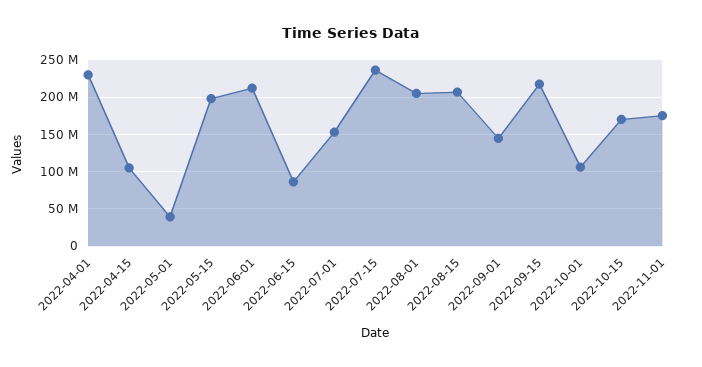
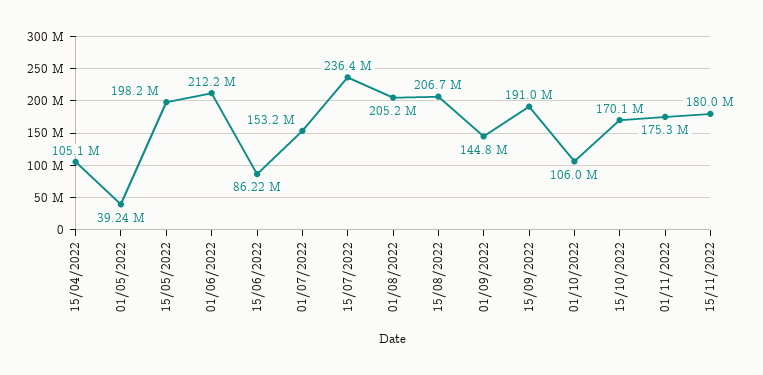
2022-04-01: 230000000 -> none
2022-09-15: 220000000 -> 191000000
15/11/2022: none -> 180000000

